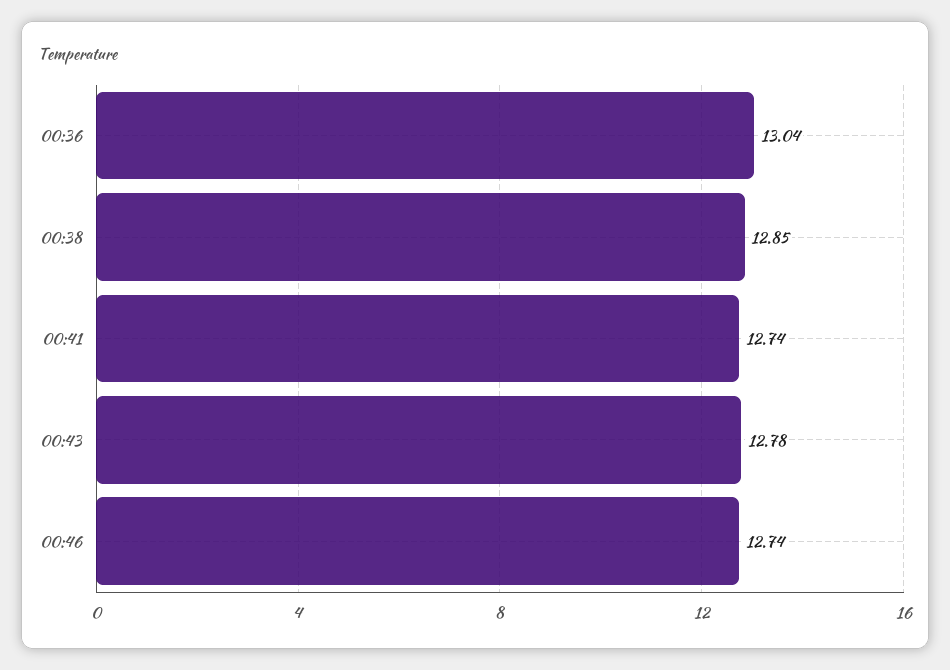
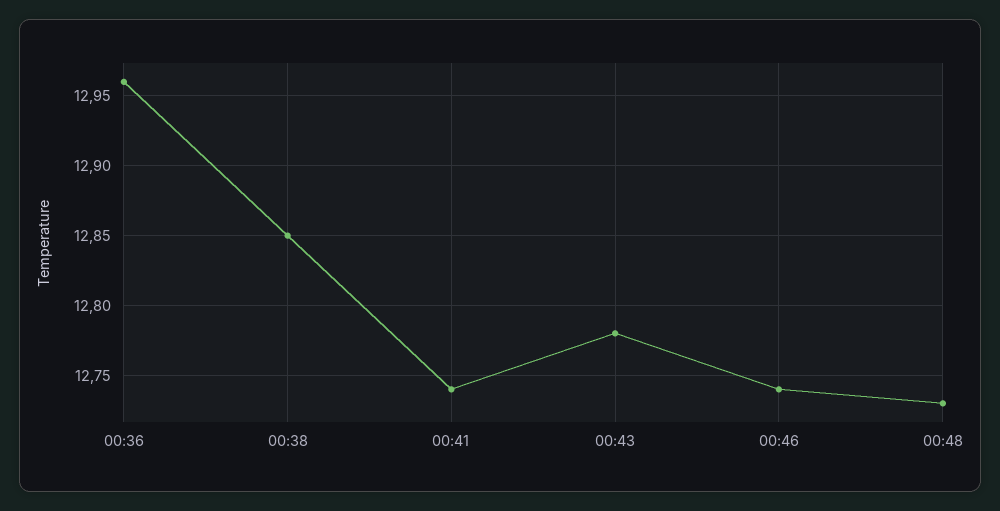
00:36: 13.04 -> 12.96
00:48: none -> 12.73

